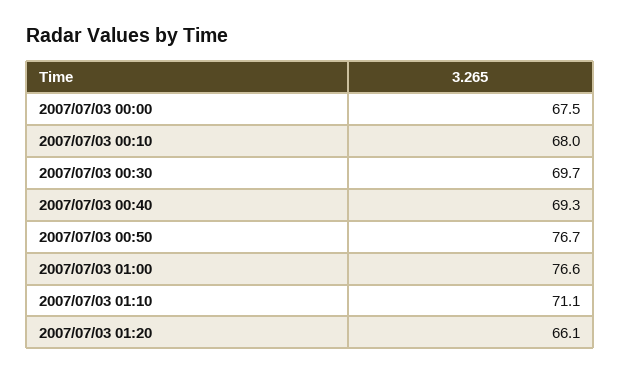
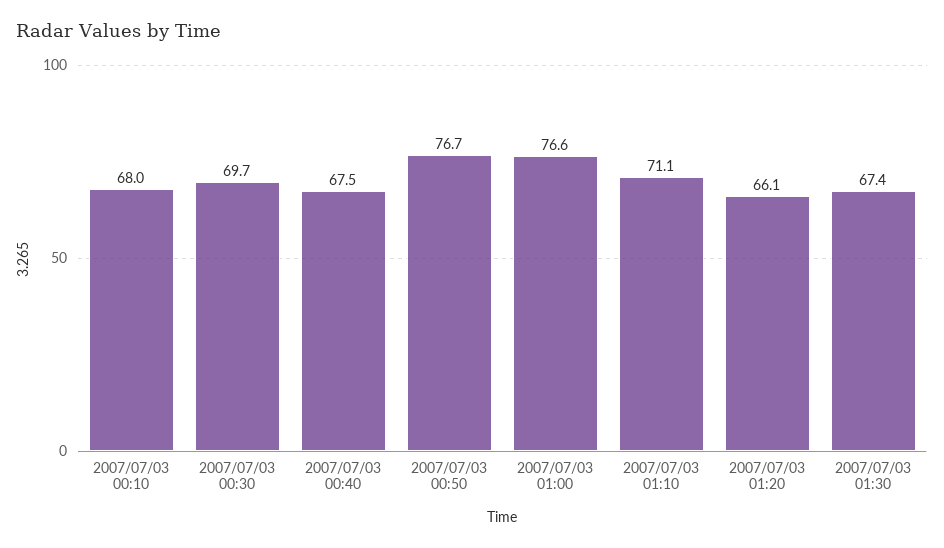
2007/07/03 00:00: 67.5 -> none
2007/07/03 00:40: 69.3 -> 67.5
2007/07/03 01:30: none -> 67.4

